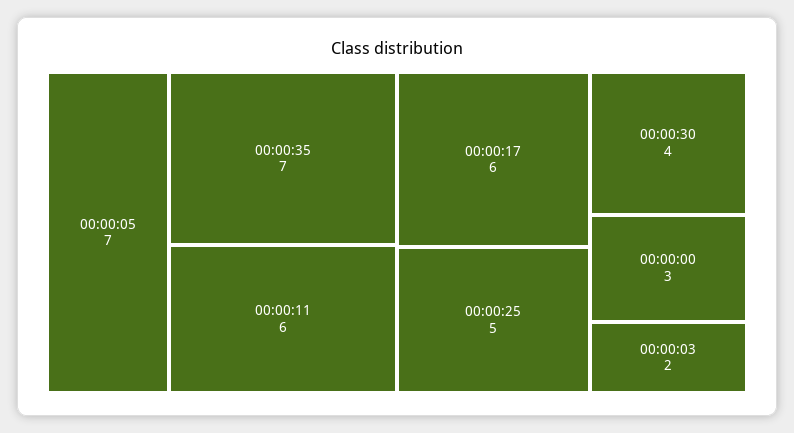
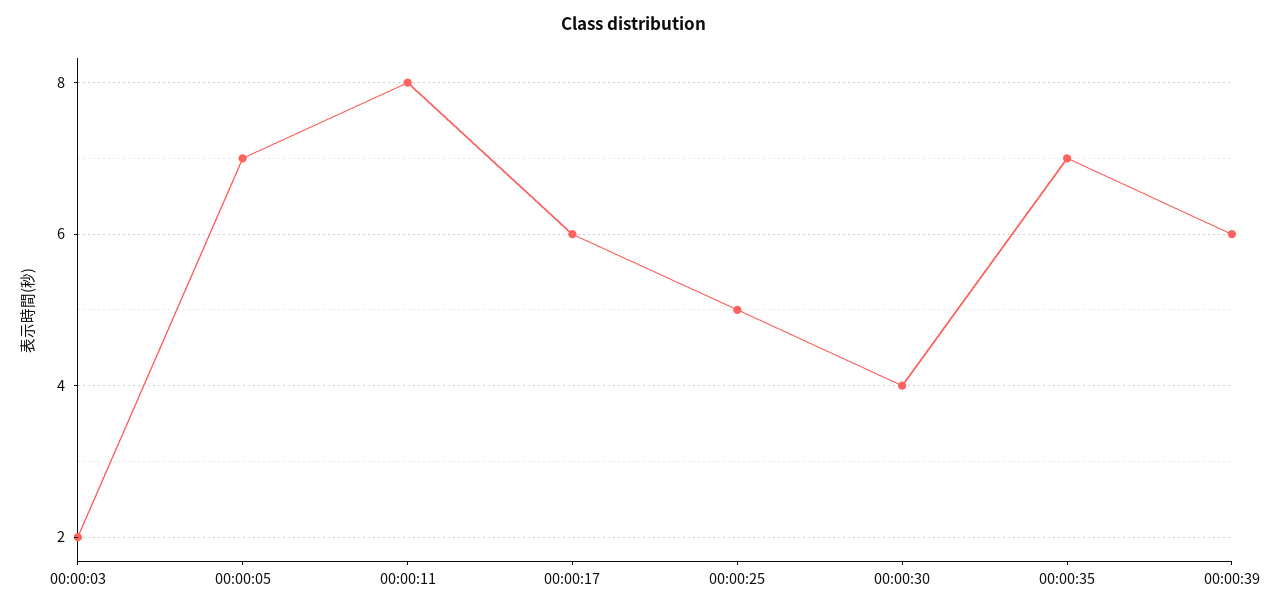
00:00:11: 6 -> 8
00:00:00: 3 -> none
00:00:39: none -> 6

